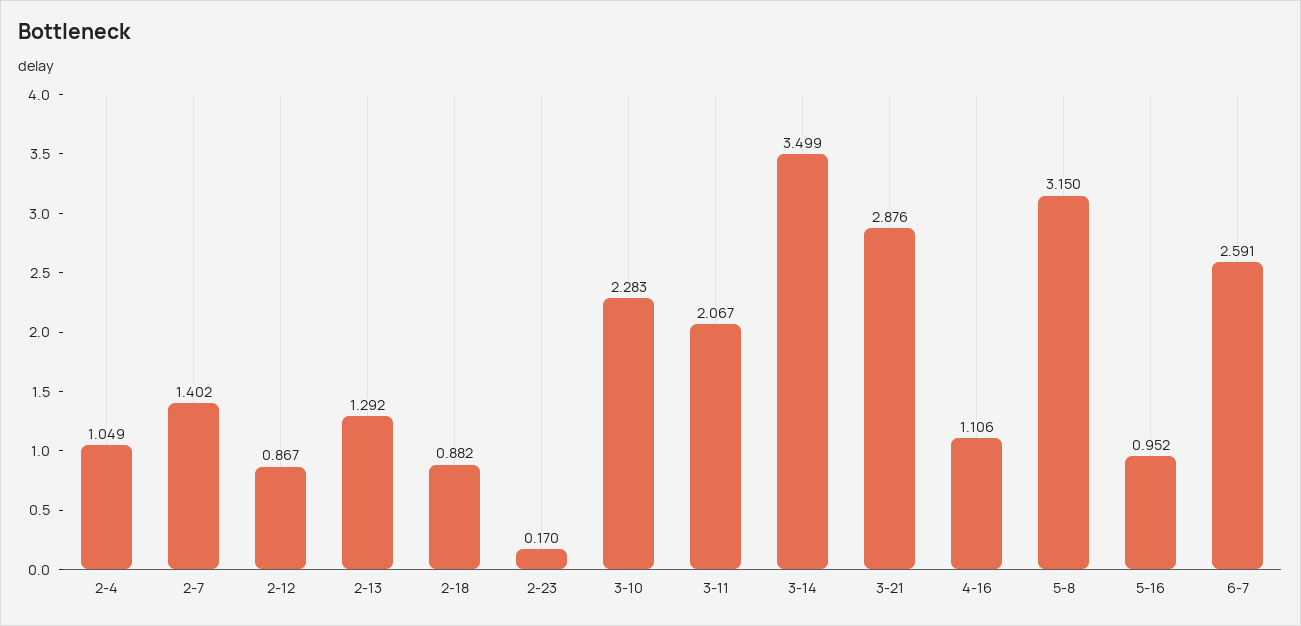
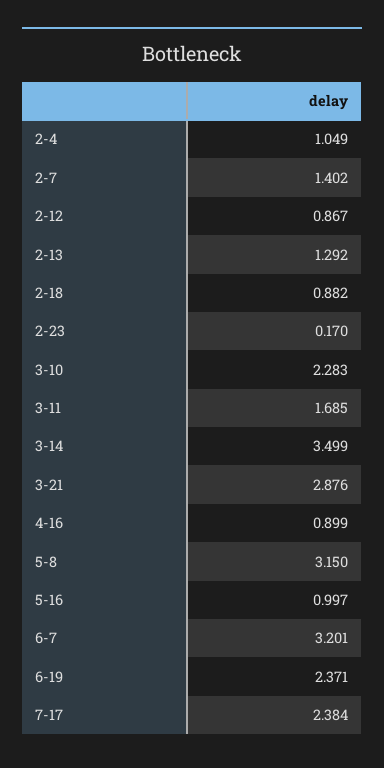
3-11: 2.067 -> 1.685
4-16: 1.106 -> 0.899
5-16: 0.952 -> 0.997
6-7: 2.591 -> 3.201
6-19: none -> 2.371
7-17: none -> 2.384

